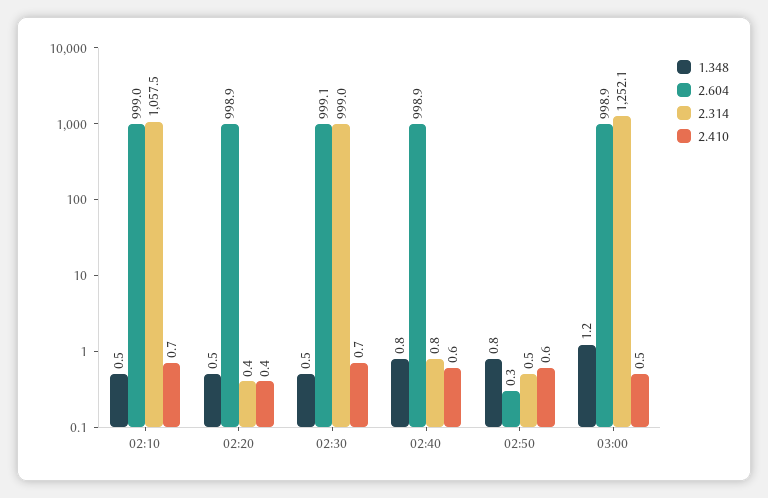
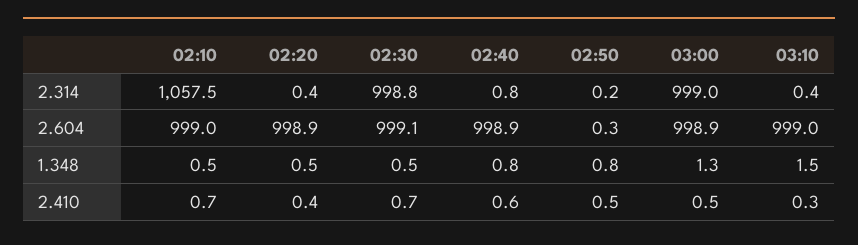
2.314, 02:30: 999 -> 998.8
2.314, 02:50: 0.5 -> 0.2
2.410, 02:50: 0.6 -> 0.5
1.348, 03:00: 1.2 -> 1.3
2.314, 03:00: 1252.1 -> 999
2.314, 03:10: none -> 0.4
2.604, 03:10: none -> 999
1.348, 03:10: none -> 1.5
2.410, 03:10: none -> 0.3

